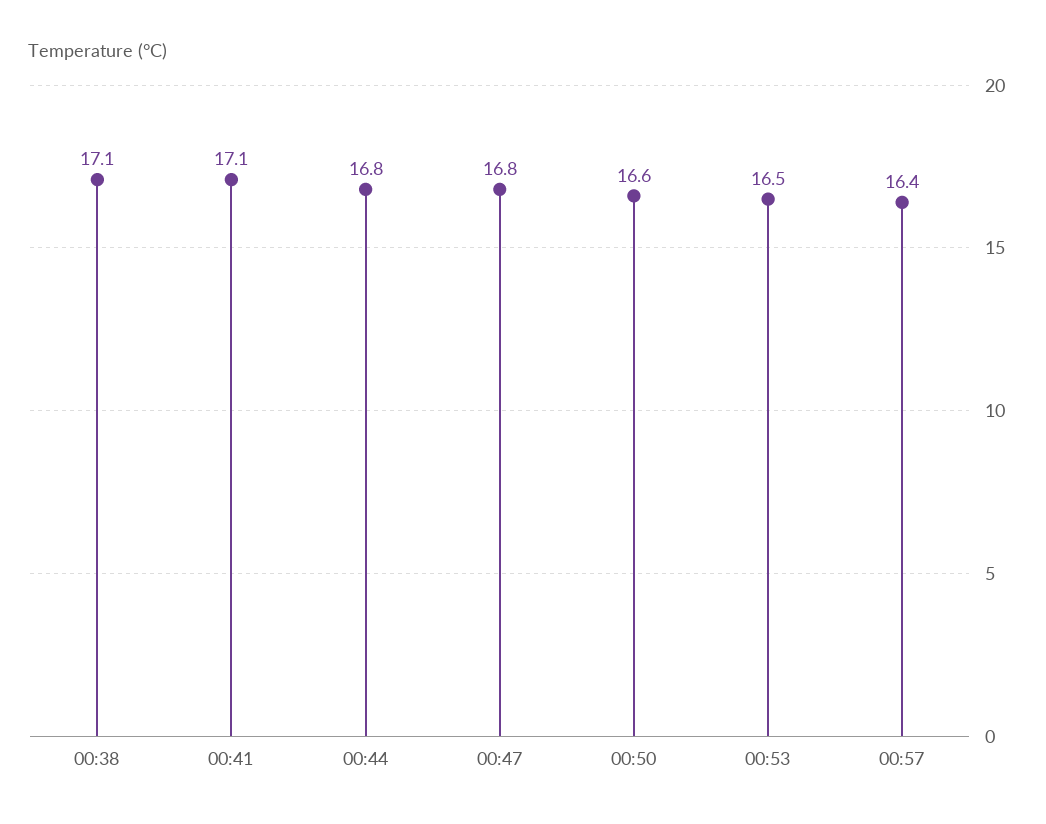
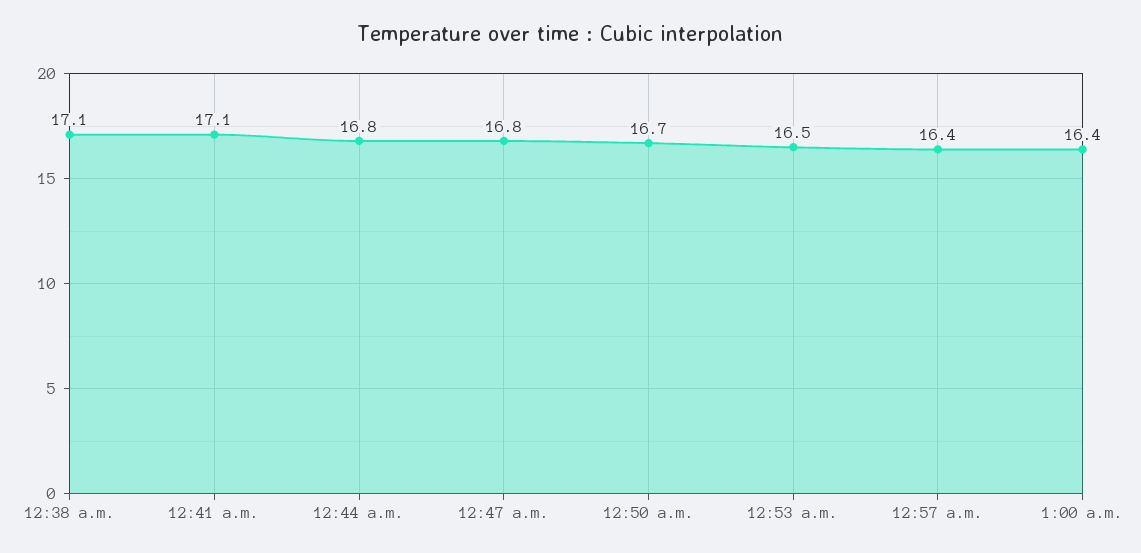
00:50: 16.6 -> 16.7
1:00 a.m.: none -> 16.4

